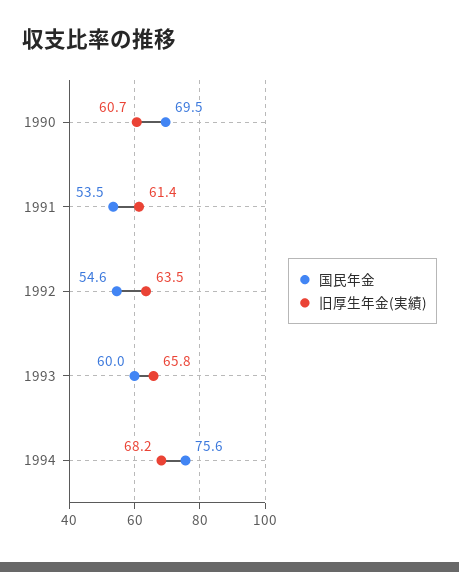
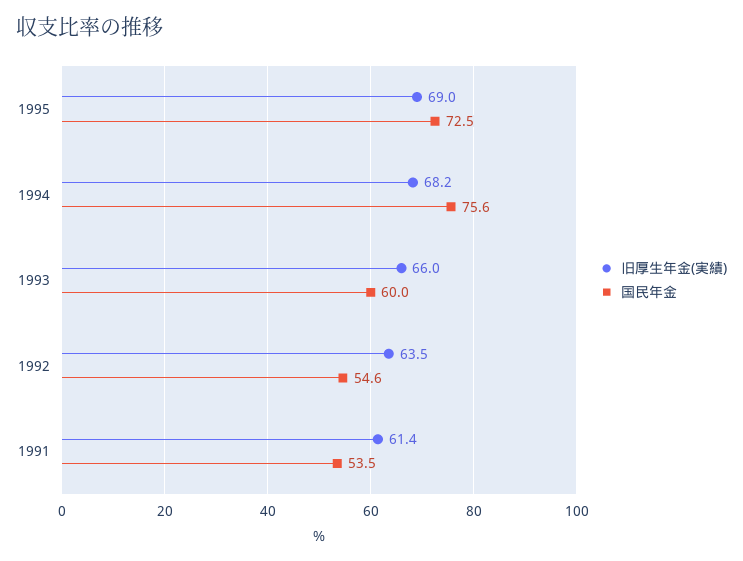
国民年金, 1990: 69.5 -> none
旧厚生年金(実績), 1990: 60.7 -> none
旧厚生年金(実績), 1993: 65.8 -> 66
旧厚生年金(実績), 1995: none -> 69
国民年金, 1995: none -> 72.5

